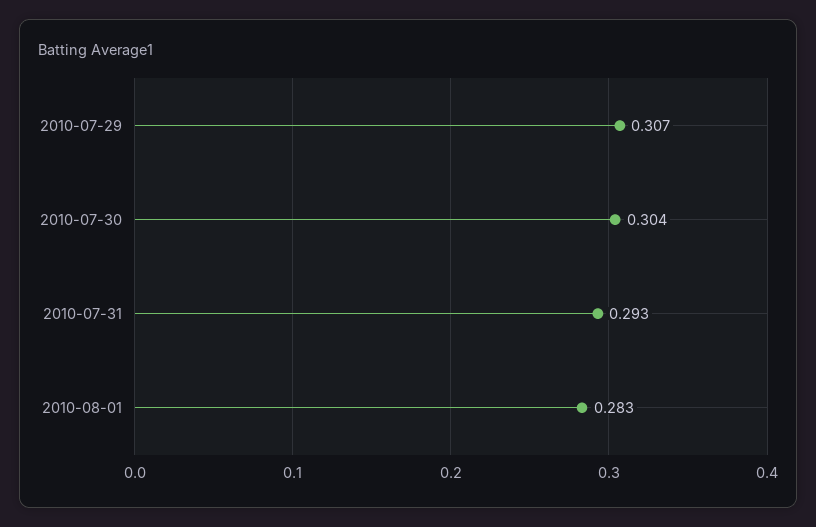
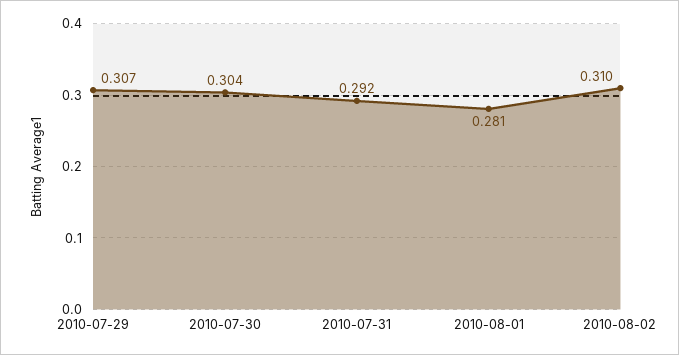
2010-07-31: 0.293 -> 0.292
2010-08-01: 0.283 -> 0.281
2010-08-02: none -> 0.31

